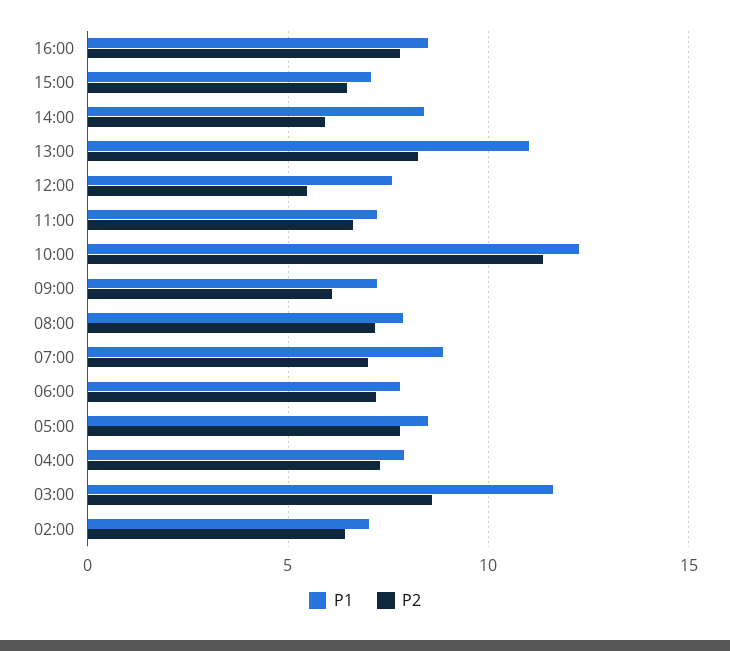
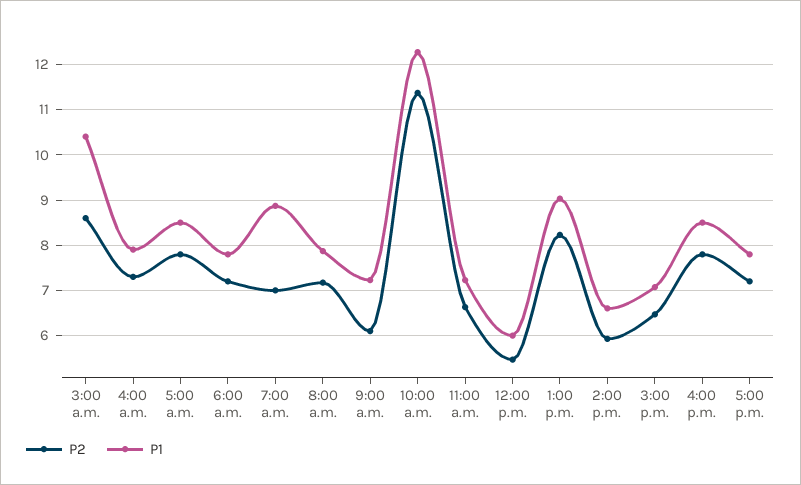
P1, 14:00: 8.5 -> 6.6
P1, 13:00: 11 -> 9
P1, 12:00: 7.5 -> 6
P1, 03:00: 11.5 -> 10.4
P1, 02:00: 7 -> none
P2, 02:00: 6.5 -> none
P2, 5:00 p.m.: none -> 7.2
P1, 5:00 p.m.: none -> 7.8

